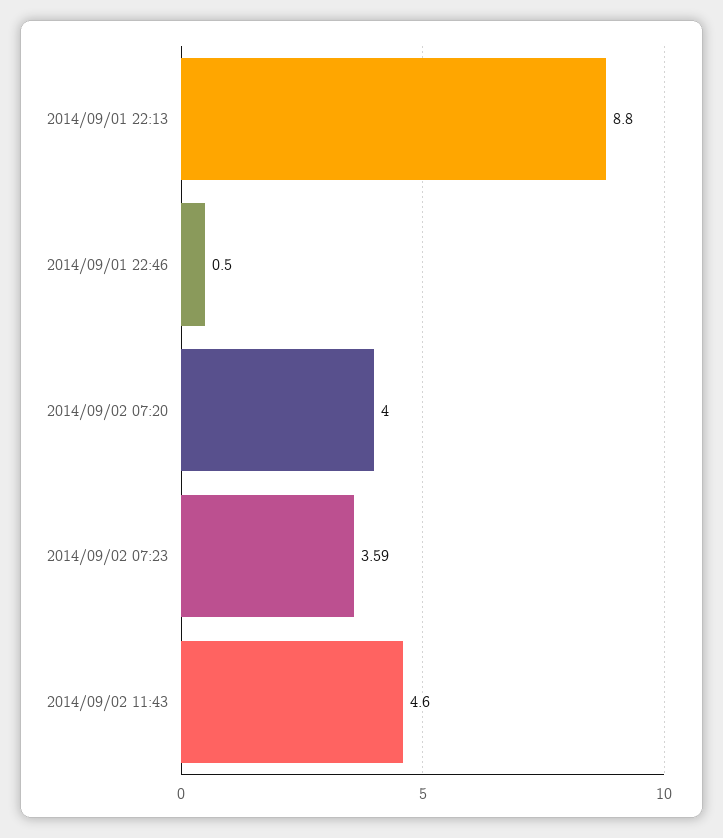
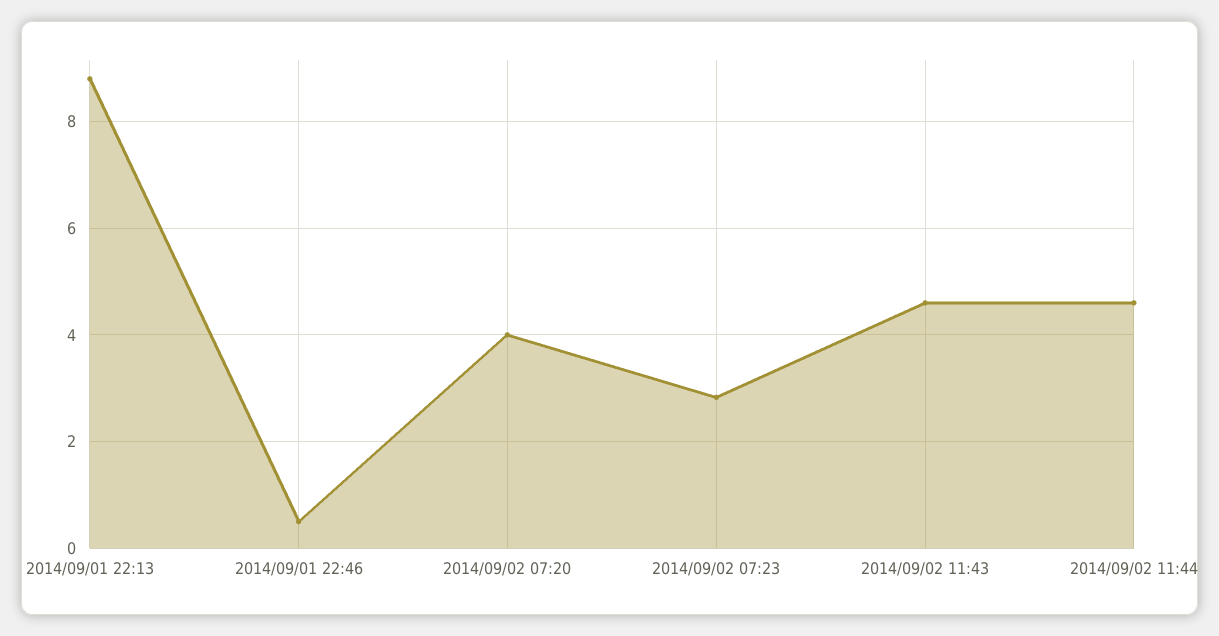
2014/09/02 07:23: 3.59 -> 2.8
2014/09/02 11:44: none -> 4.6

